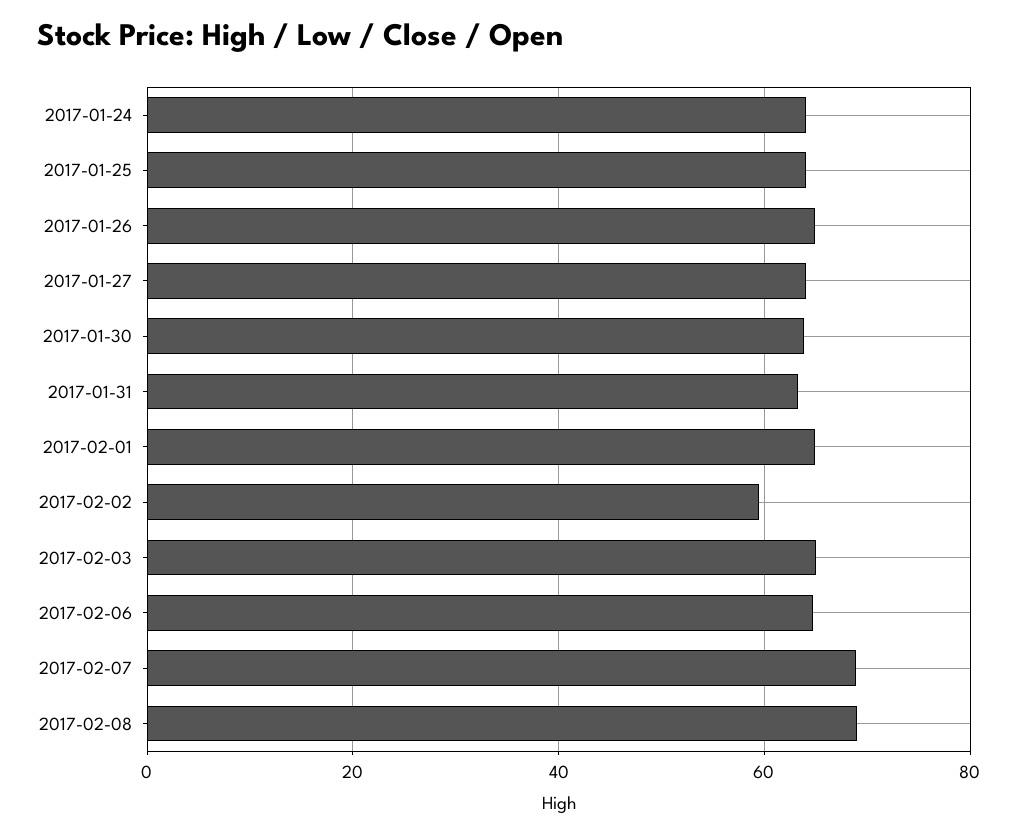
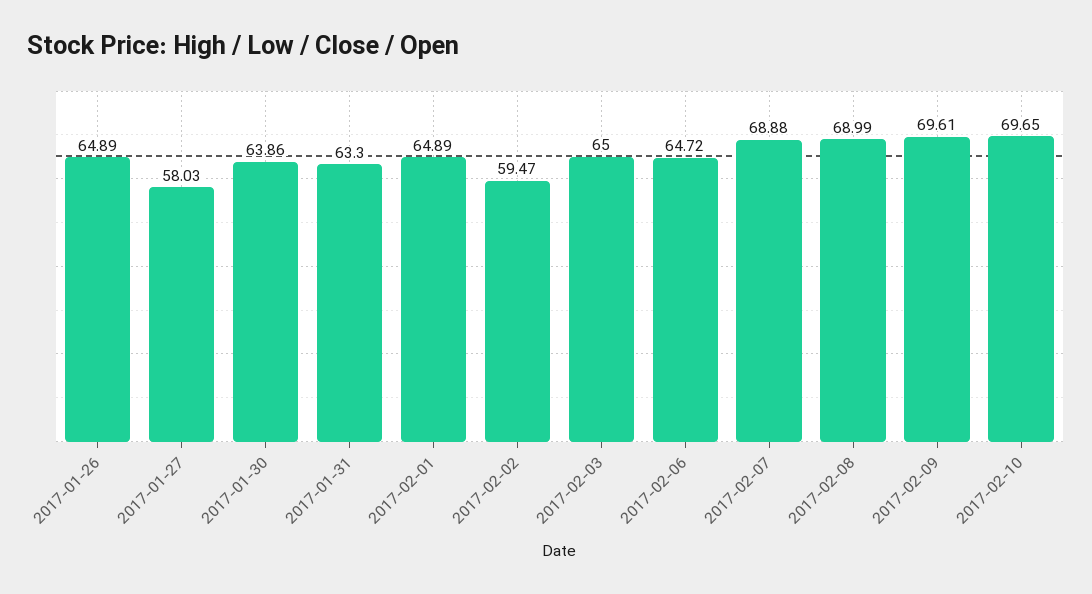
2017-01-24: 64 -> none
2017-01-25: 64 -> none
2017-01-27: 64 -> 58.03
2017-02-09: none -> 69.61
2017-02-10: none -> 69.65

